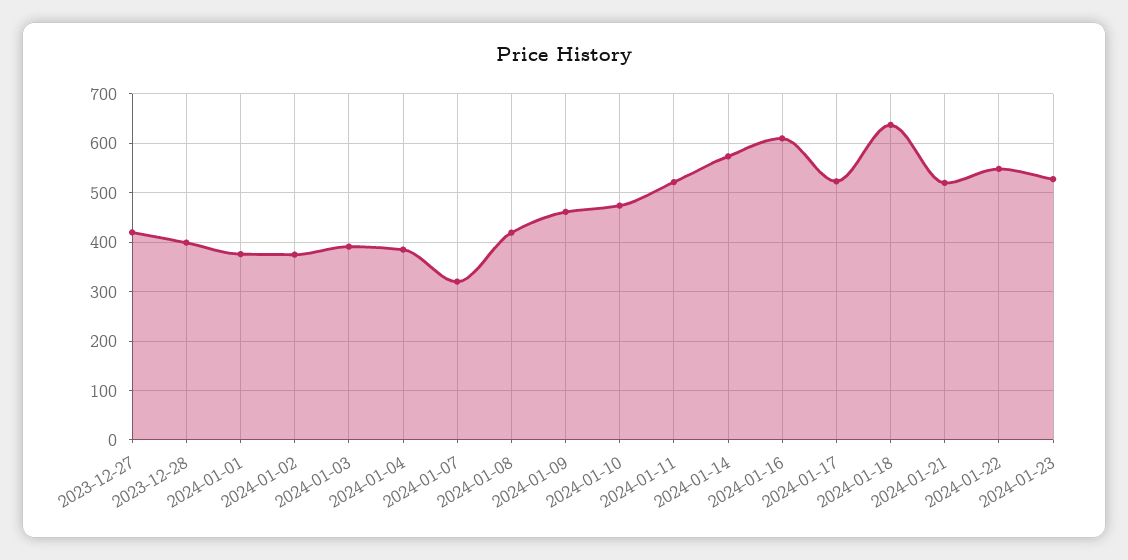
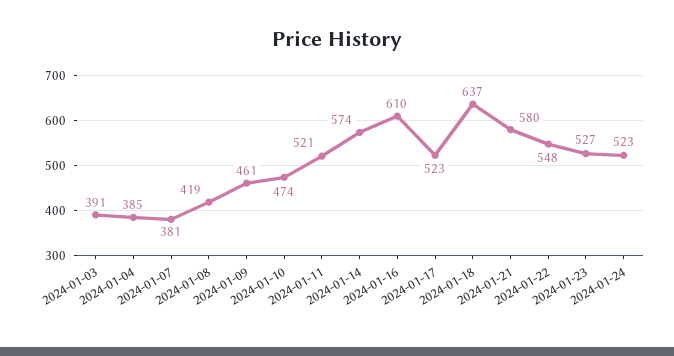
2023-12-27: 420 -> none
2023-12-28: 400 -> none
2024-01-01: 380 -> none
2024-01-02: 380 -> none
2024-01-07: 320 -> 381
2024-01-21: 520 -> 580
2024-01-24: none -> 523

